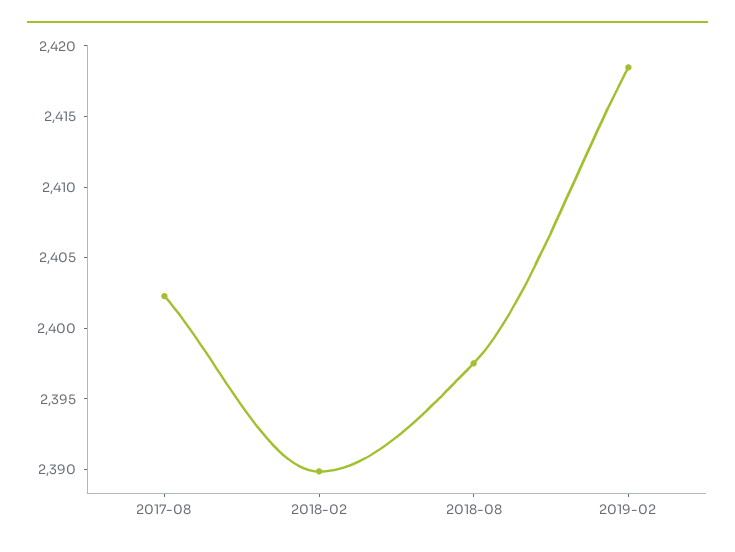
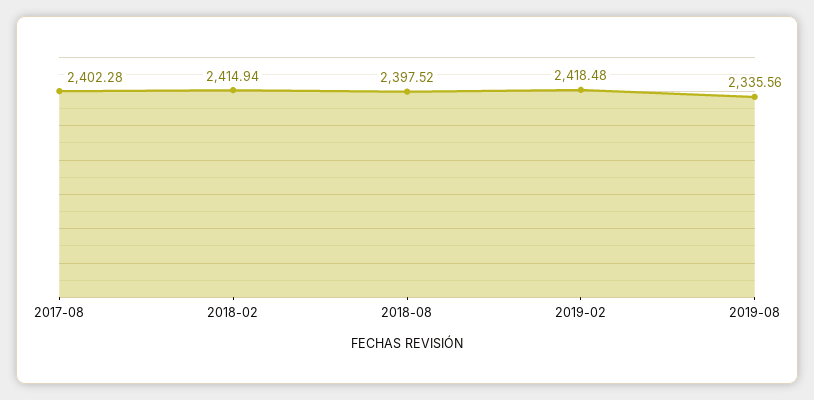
2018-02: 2390 -> 2414.94
2019-08: none -> 2335.56

